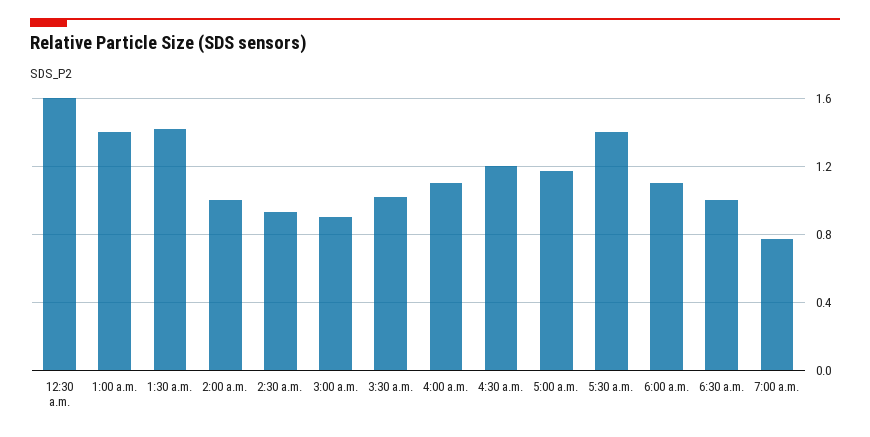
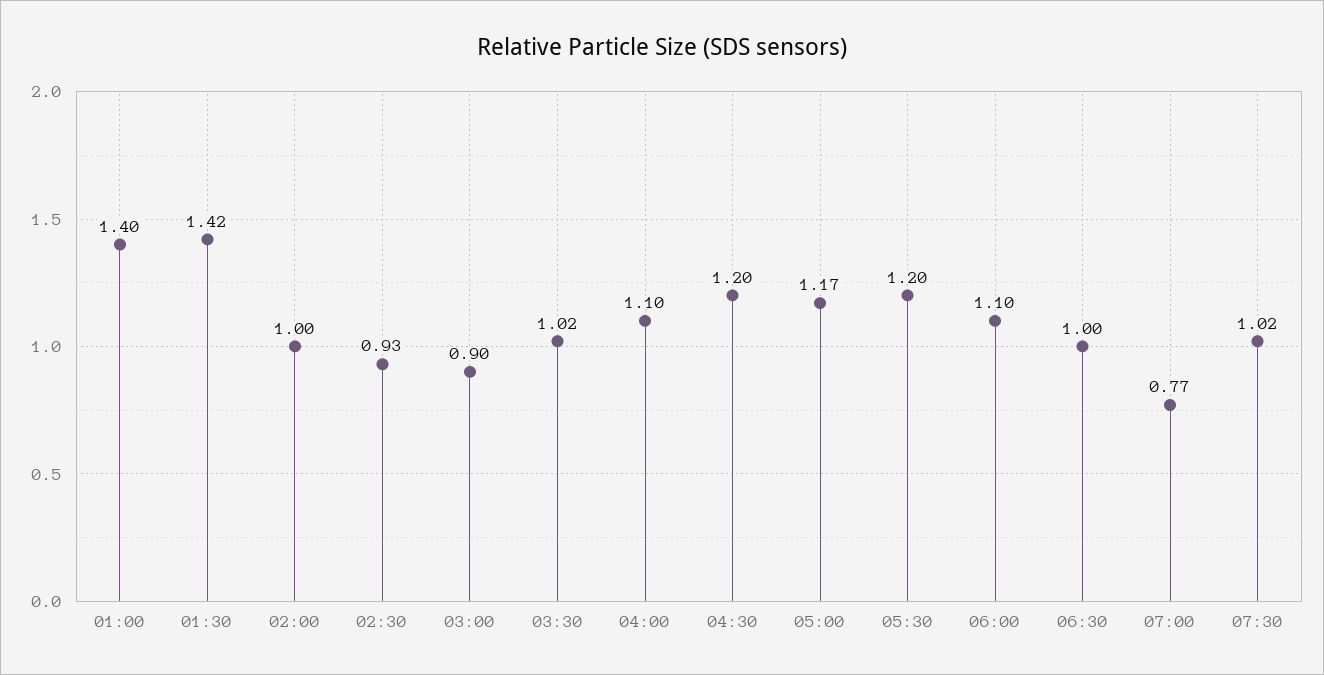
12:30 a.m.: 1.6 -> none
5:30 a.m.: 1.4 -> 1.2
07:30: none -> 1.02

